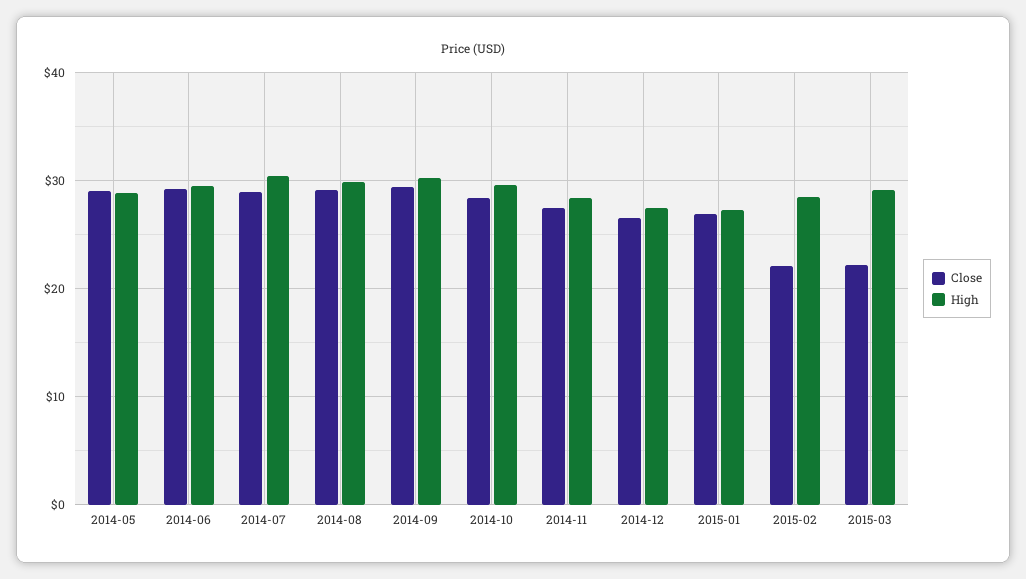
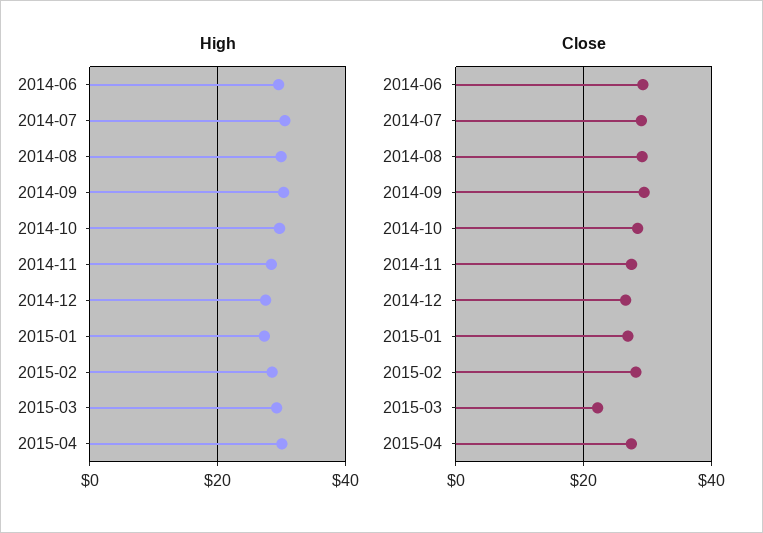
Close, 2014-05: 29 -> none
High, 2014-05: 29 -> none
Close, 2015-02: 22 -> 28
High, 2015-04: none -> 30
Close, 2015-04: none -> 28

